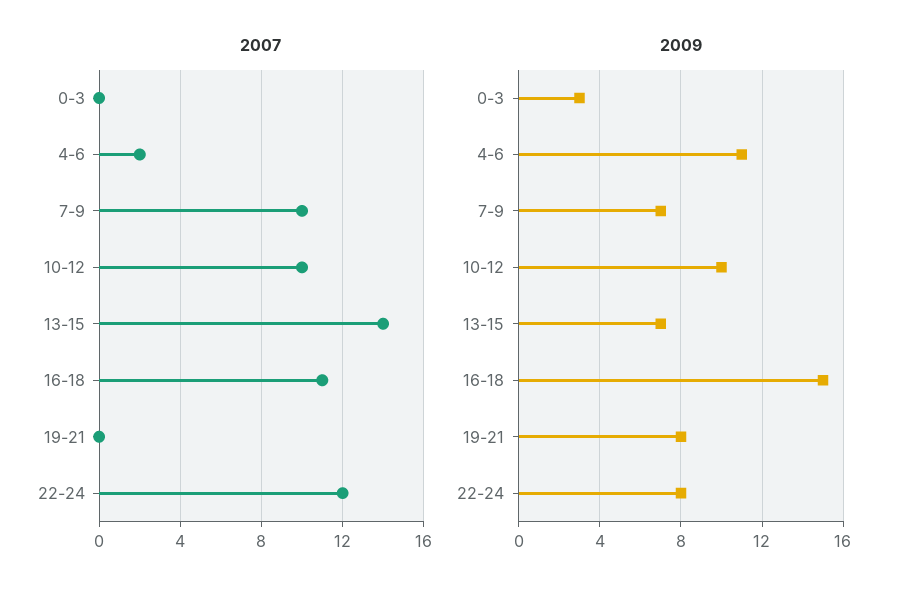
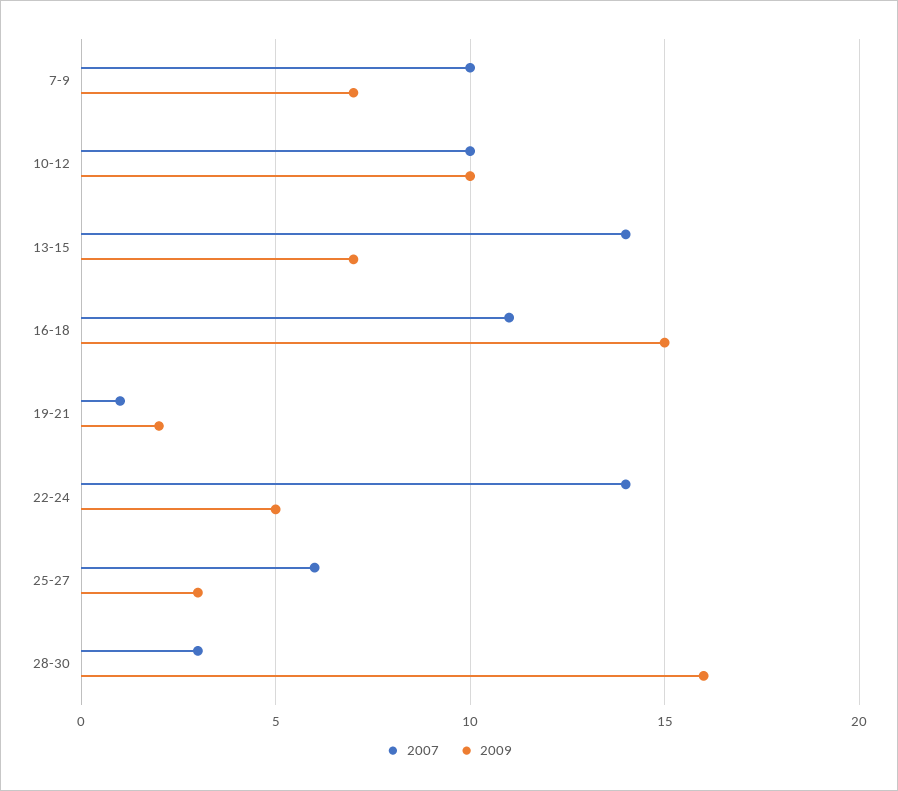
2007, 0-3: 0 -> none
2007, 4-6: 2 -> none
2007, 19-21: 0 -> 1
2007, 22-24: 12 -> 14
2009, 0-3: 3 -> none
2009, 4-6: 11 -> none
2009, 19-21: 8 -> 2
2009, 22-24: 8 -> 5
2007, 25-27: none -> 6
2009, 25-27: none -> 3
2007, 28-30: none -> 3
2009, 28-30: none -> 16

